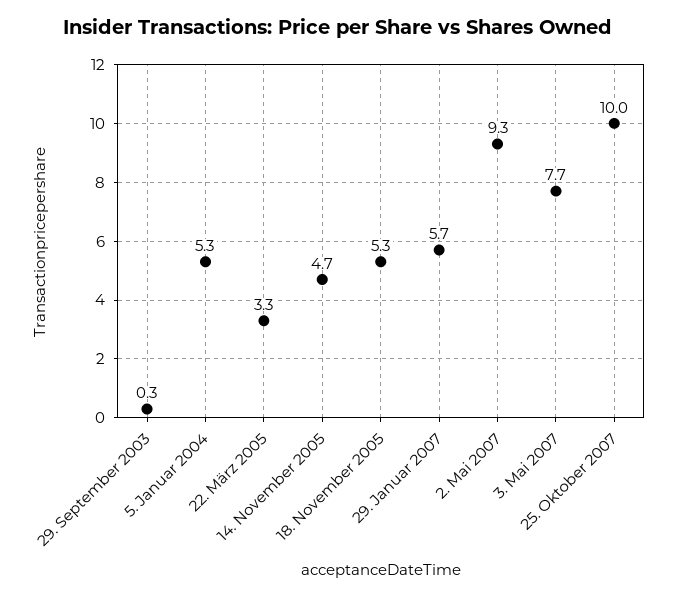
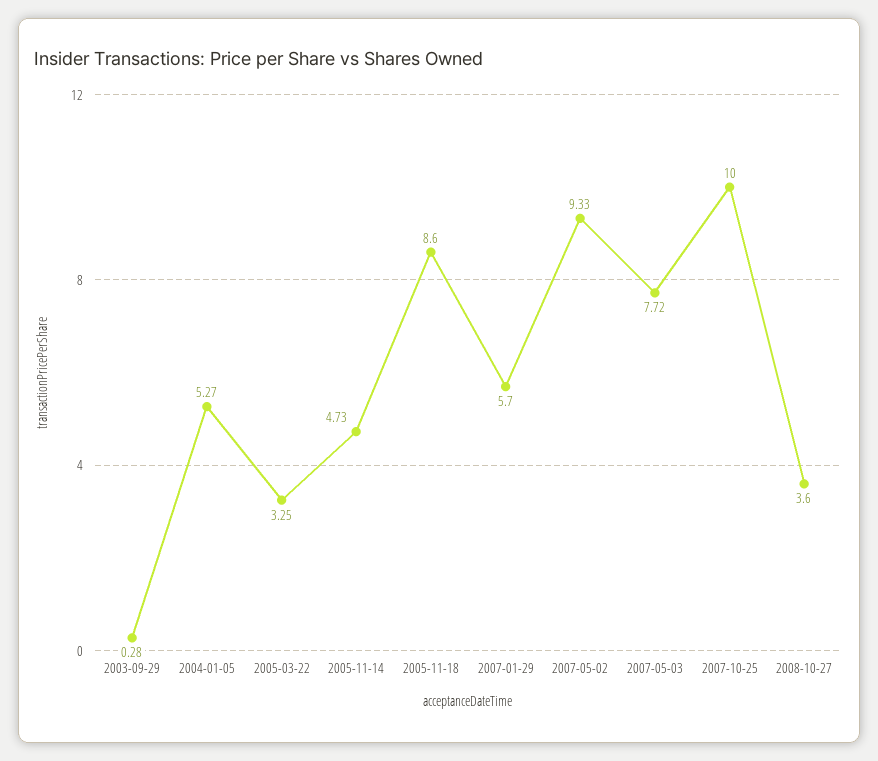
18. November 2005: 5.3 -> 8.6
2008-10-27: none -> 3.6

